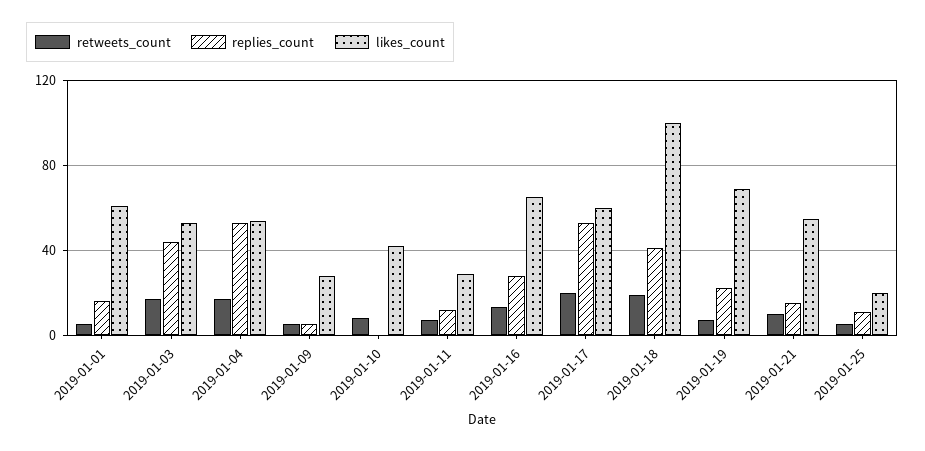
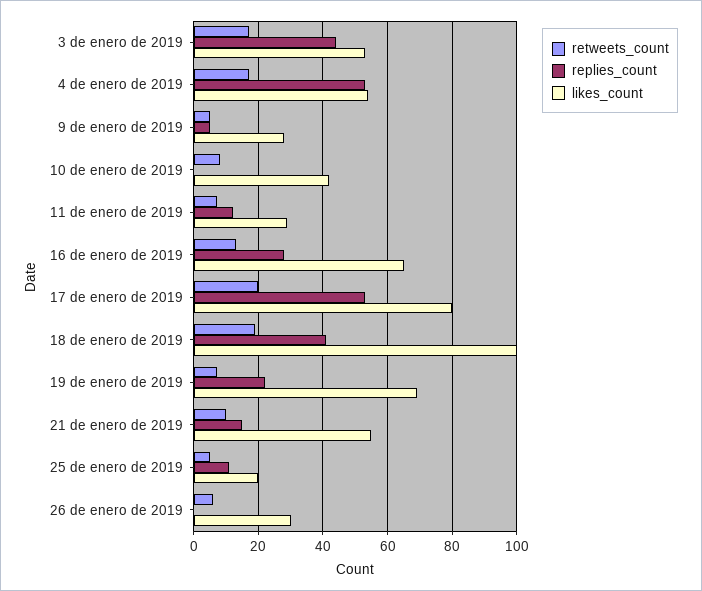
retweets_count, 2019-01-01: 5 -> none
replies_count, 2019-01-01: 15 -> none
likes_count, 2019-01-01: 60 -> none
likes_count, 2019-01-17: 60 -> 80
retweets_count, 26 de enero de 2019: none -> 5
replies_count, 26 de enero de 2019: none -> 0
likes_count, 26 de enero de 2019: none -> 30

